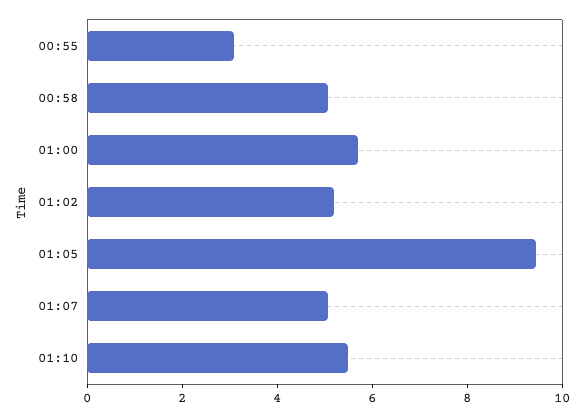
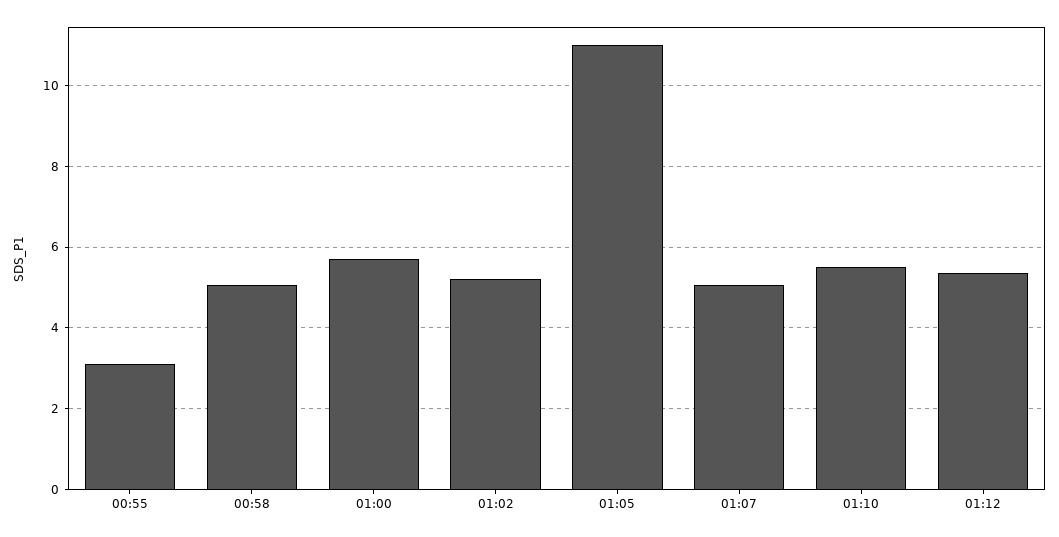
01:05: 9.5 -> 11
01:12: none -> 5.4

